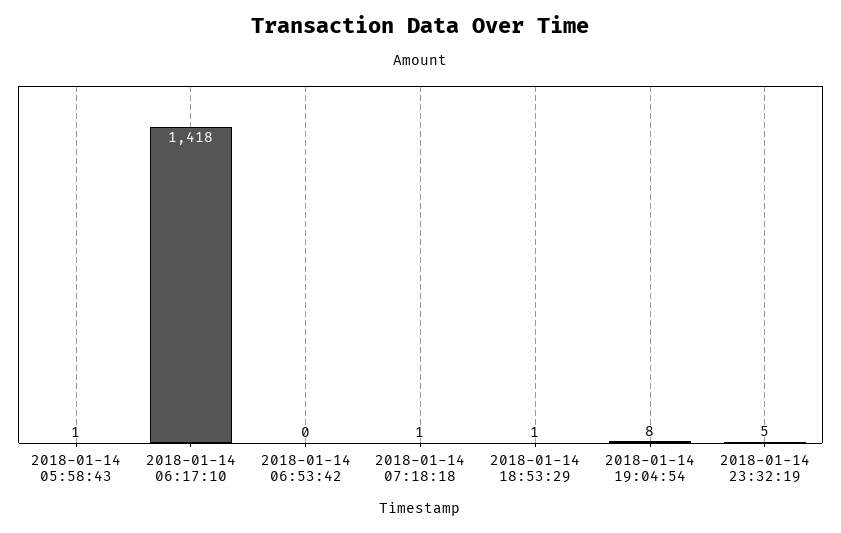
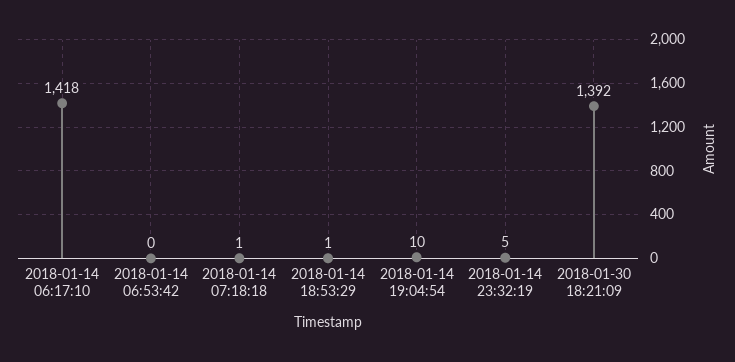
2018-01-14 05:58:43: 1 -> none
2018-01-14 19:04:54: 8 -> 10
2018-01-30 18:21:09: none -> 1392

